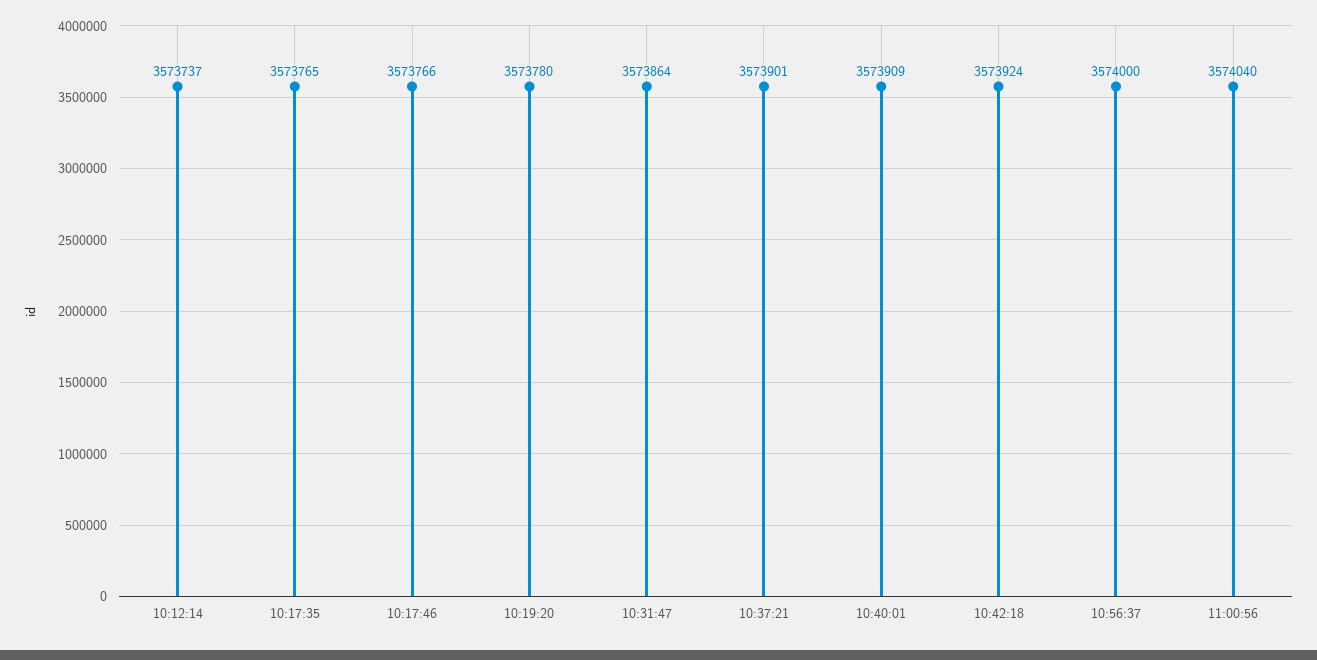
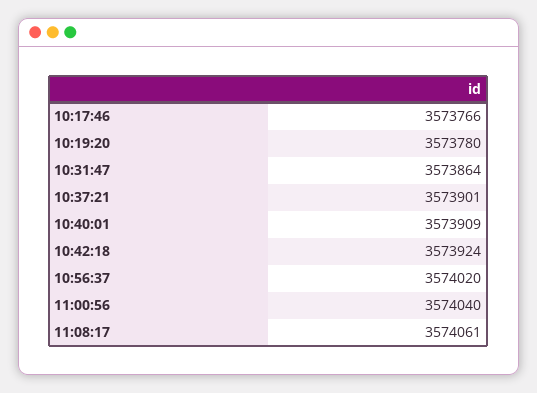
10:12:14: 3573737 -> none
10:17:35: 3573765 -> none
10:56:37: 3574000 -> 3574020
11:08:17: none -> 3574061

